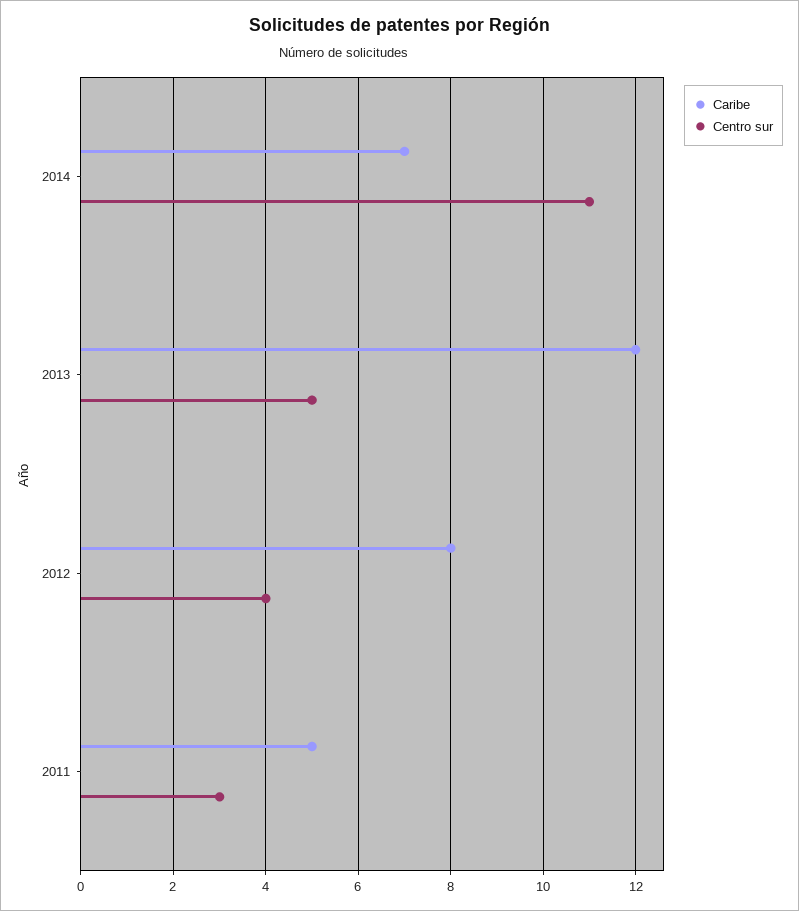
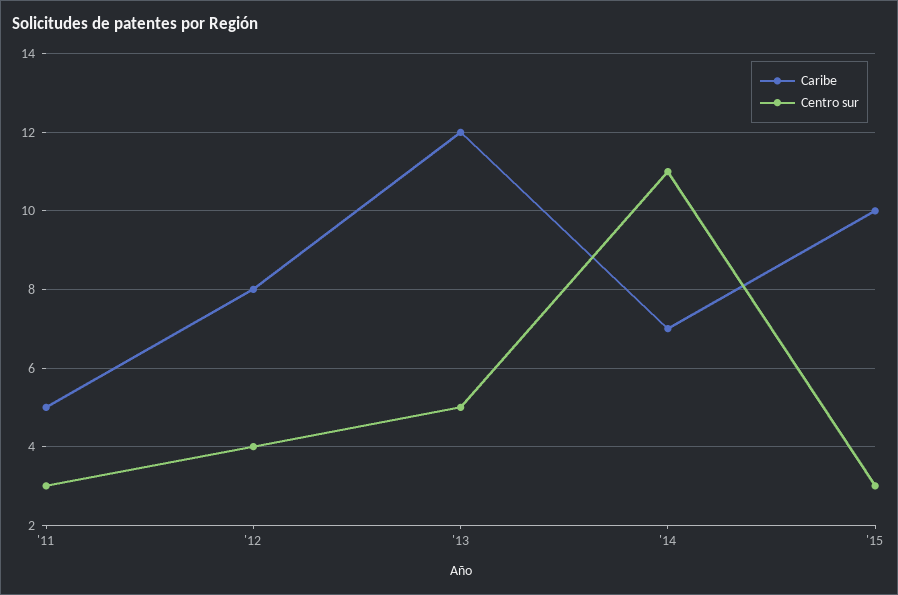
Caribe, '15: none -> 10
Centro sur, '15: none -> 3

